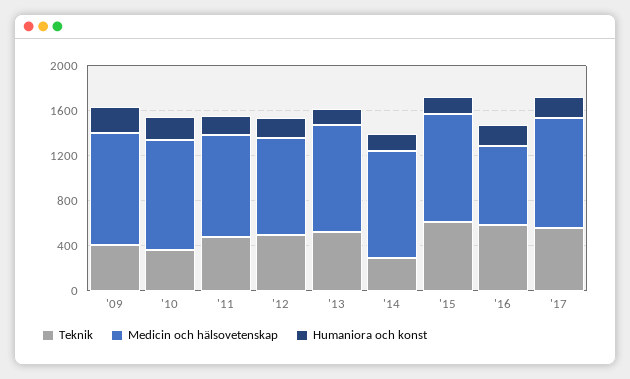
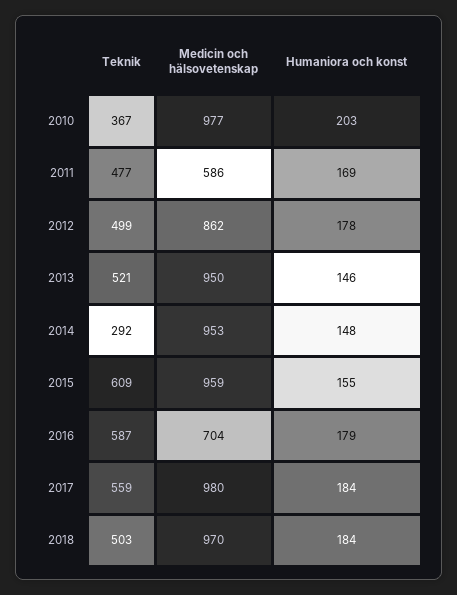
Teknik, '09: 400 -> none
Medicin och hälsovetenskap, '09: 1000 -> none
Humaniora och konst, '09: 200 -> none
Medicin och hälsovetenskap, '11: 900 -> 586
Teknik, 2018: none -> 503
Medicin och hälsovetenskap, 2018: none -> 970
Humaniora och konst, 2018: none -> 184

